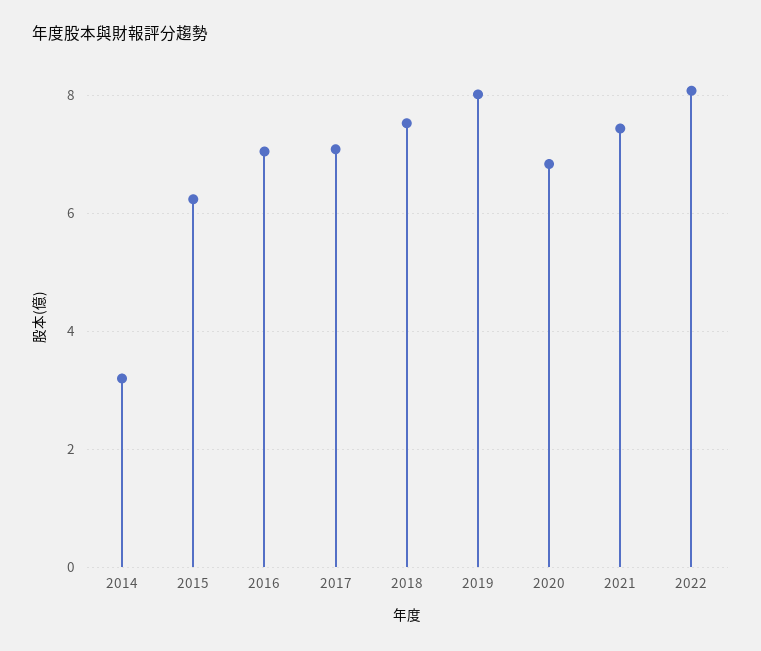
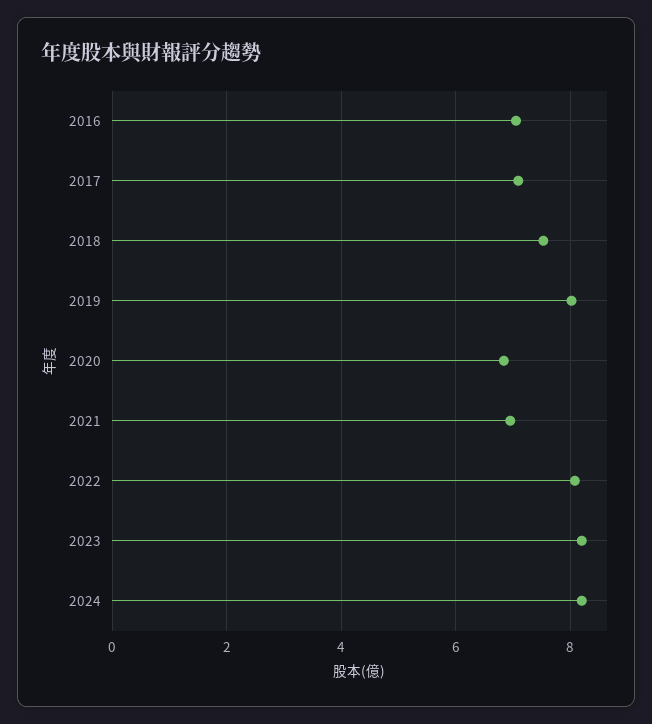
2014: 3.2 -> none
2015: 6.2 -> none
2021: 7.4 -> 7
2023: none -> 8.2
2024: none -> 8.2

